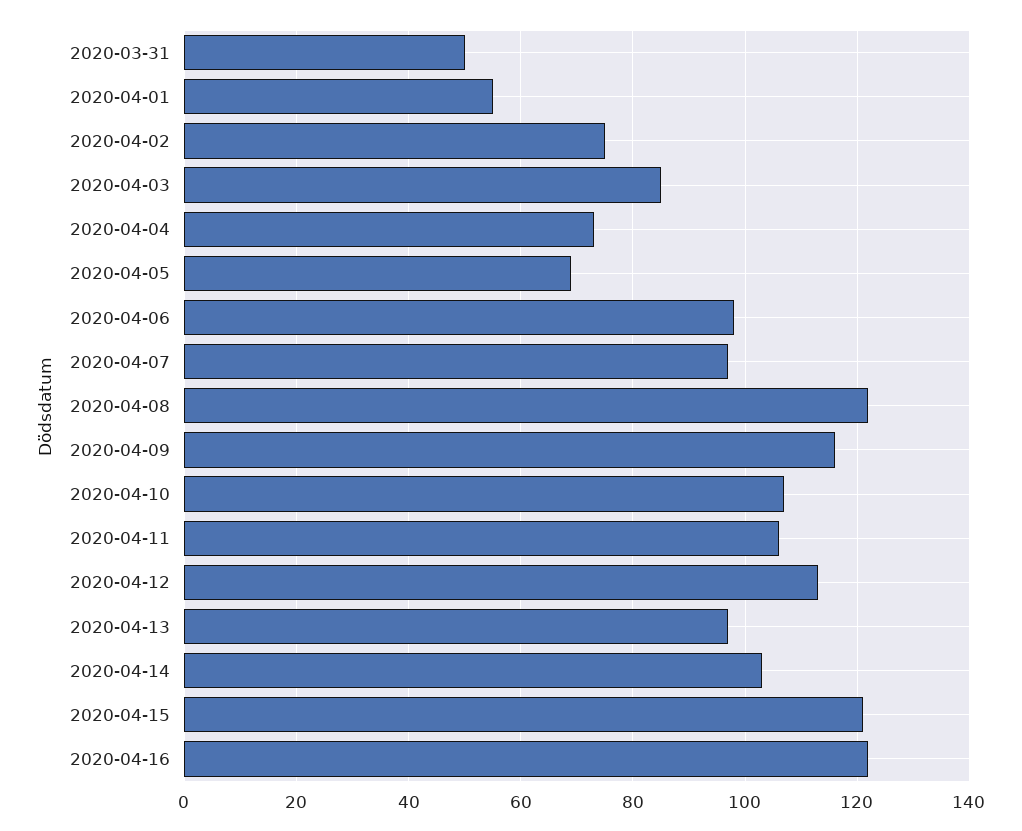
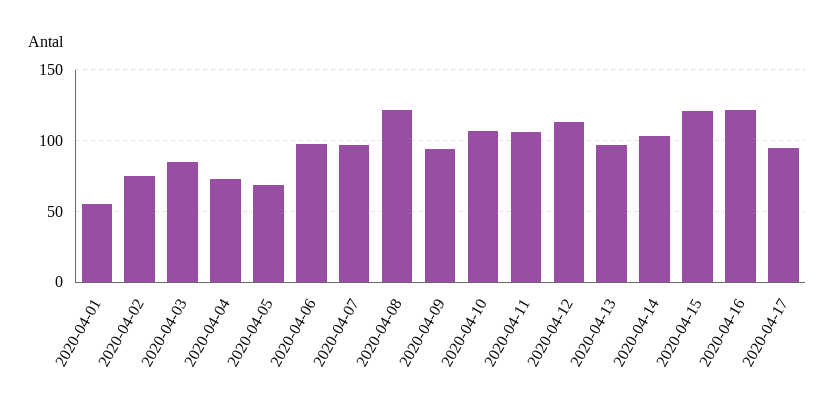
2020-03-31: 50 -> none
2020-04-09: 115 -> 95
2020-04-17: none -> 95

